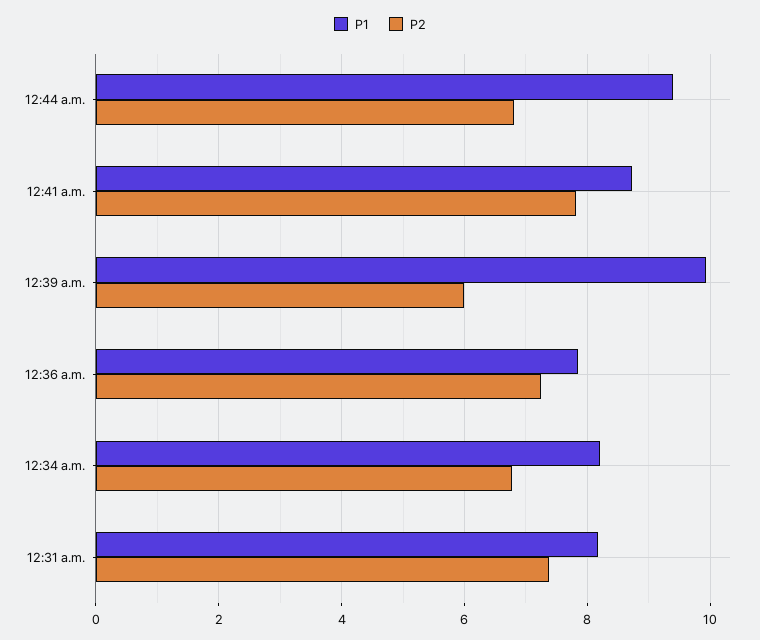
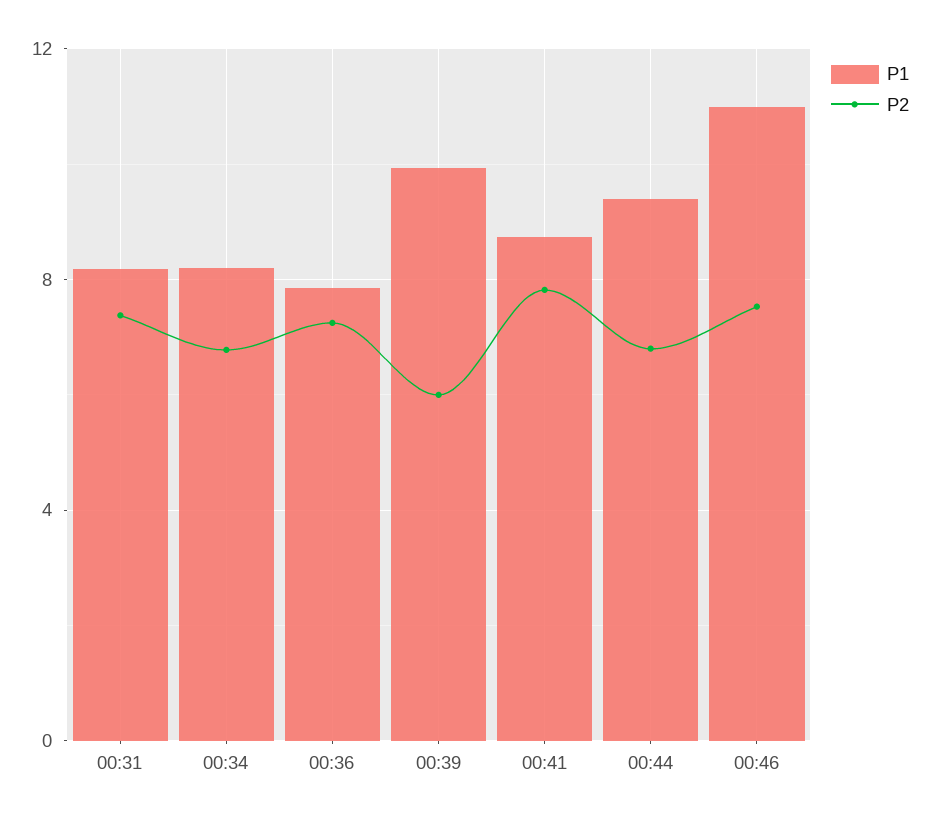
P1, 00:46: none -> 11
P2, 00:46: none -> 7.5

